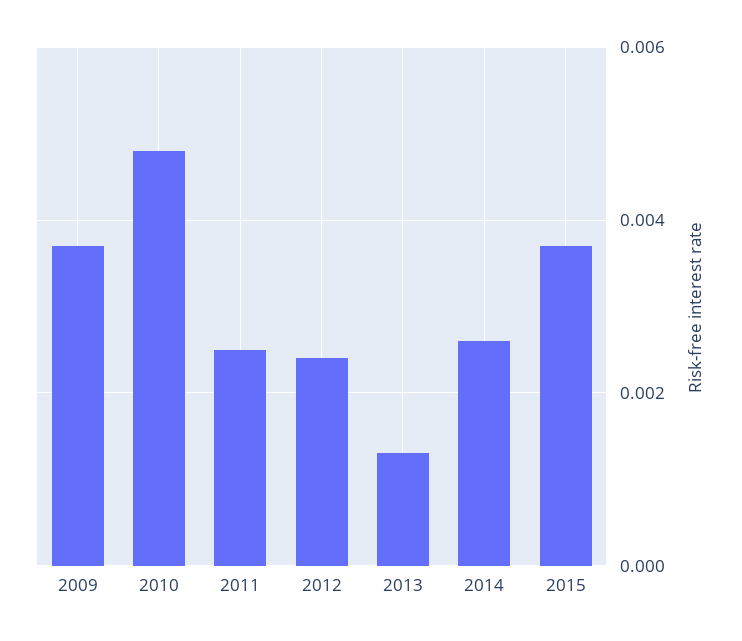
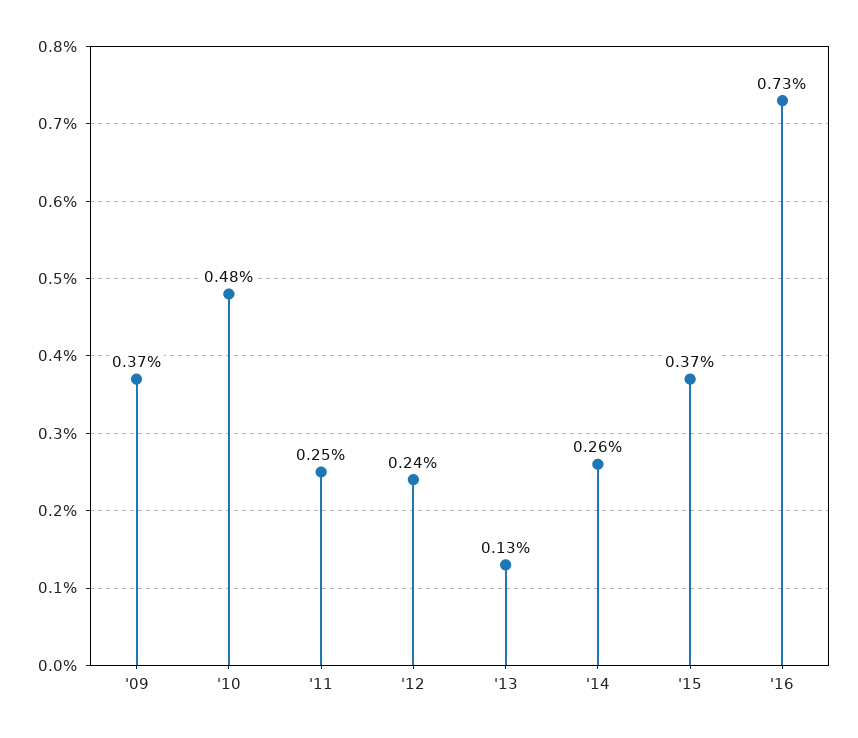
'16: none -> 0.0073

